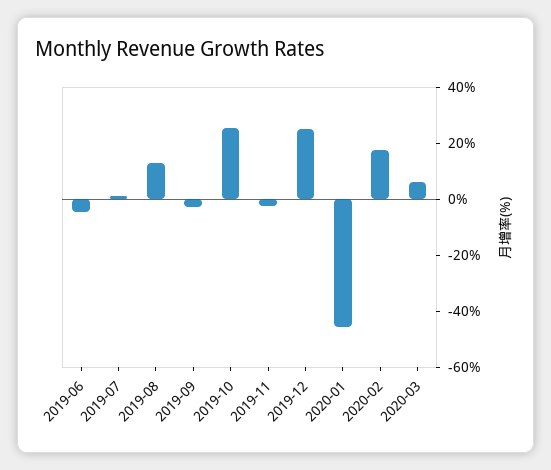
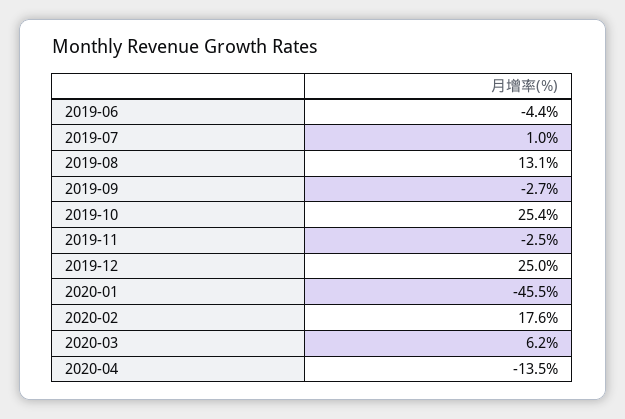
2020-04: none -> -13.5

